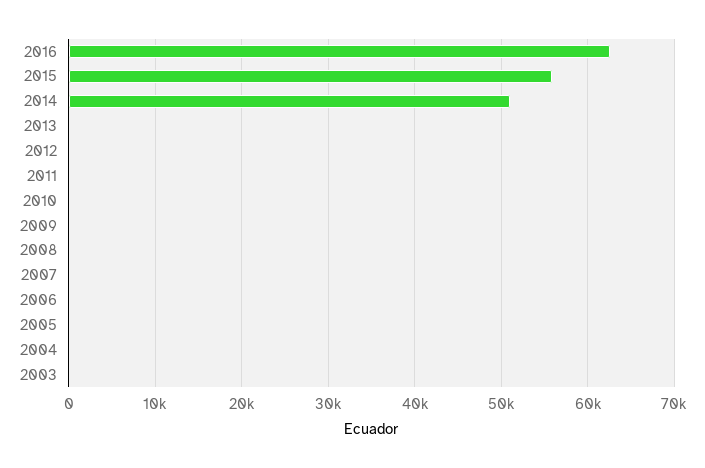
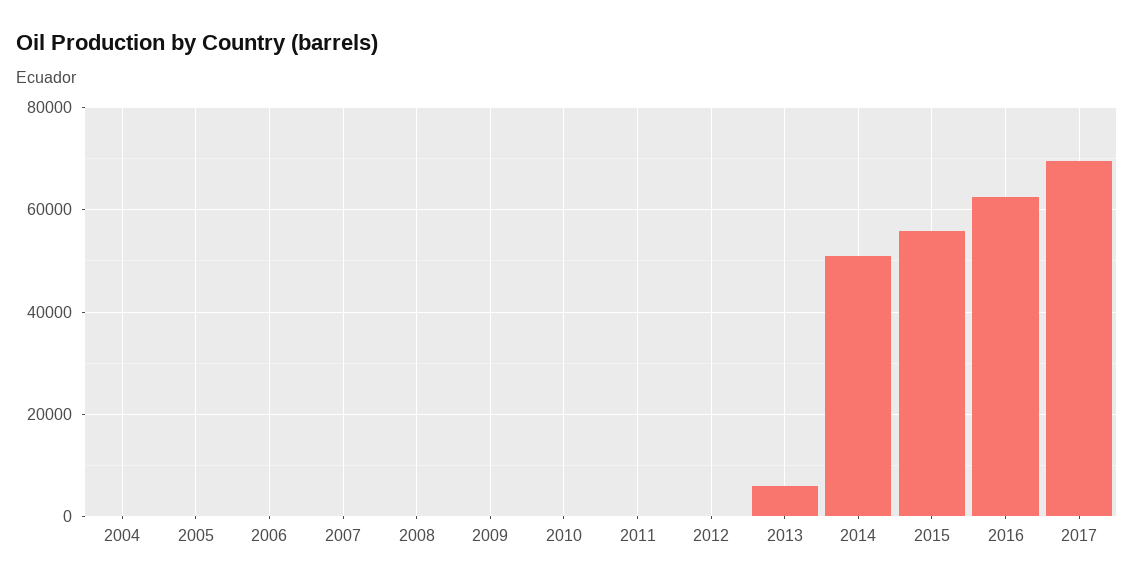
2013: 0 -> 6000
2003: 0 -> none
2017: none -> 70000

